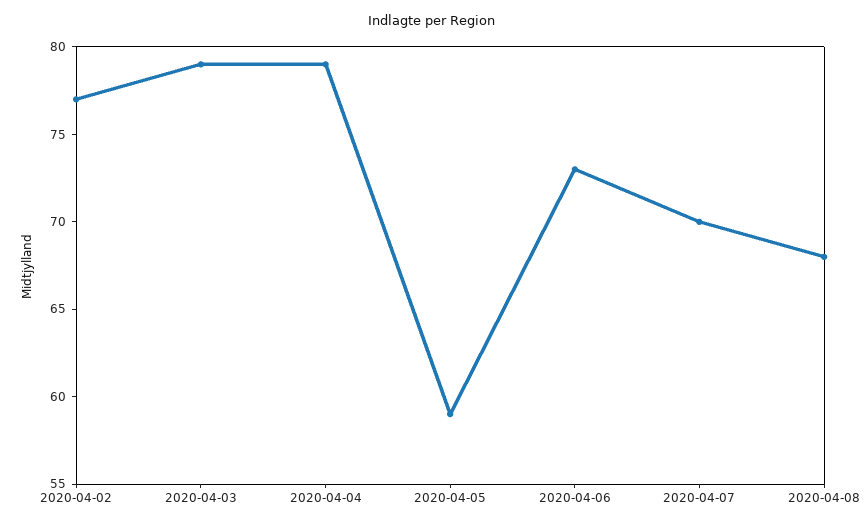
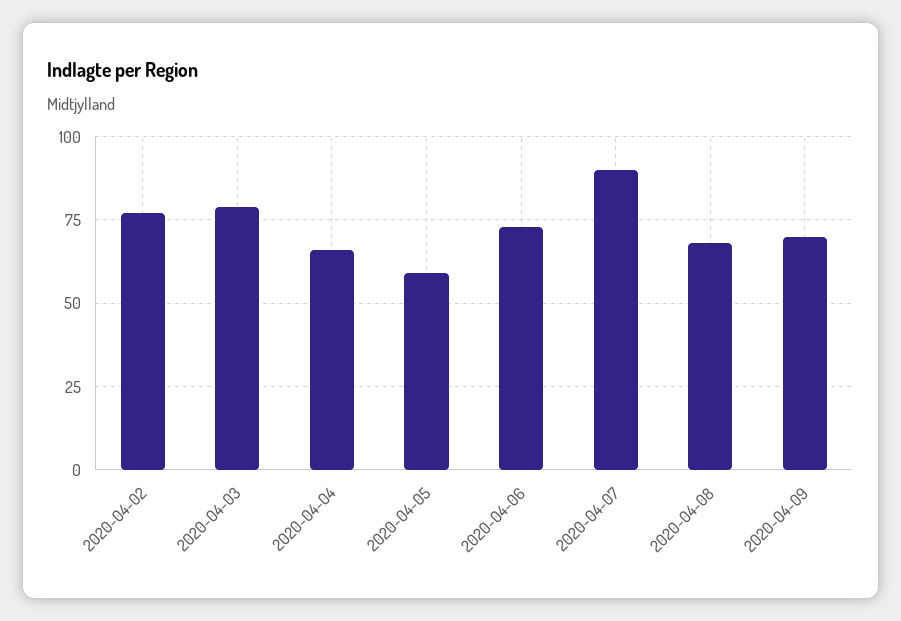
2020-04-04: 79 -> 65
2020-04-07: 70 -> 90
2020-04-09: none -> 70

